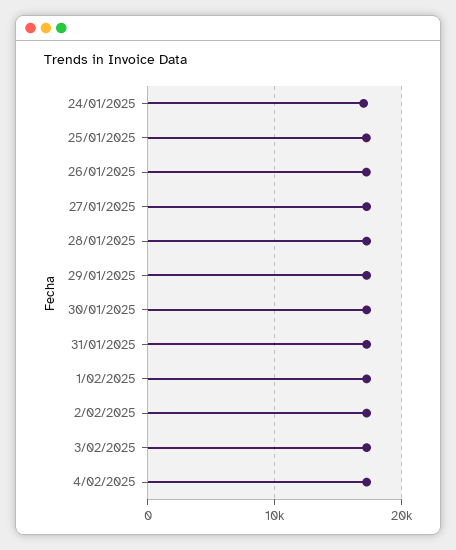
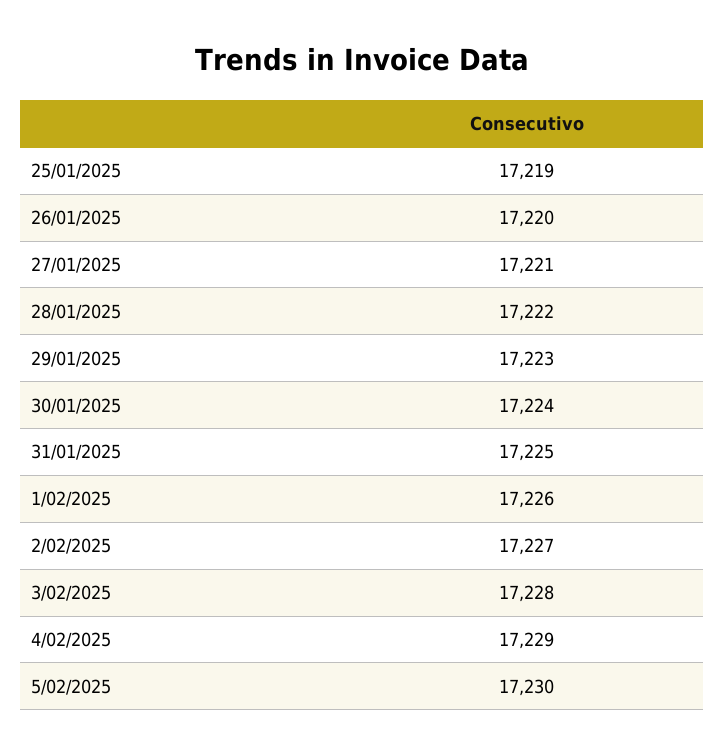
24/01/2025: 17000 -> none
5/02/2025: none -> 17230

